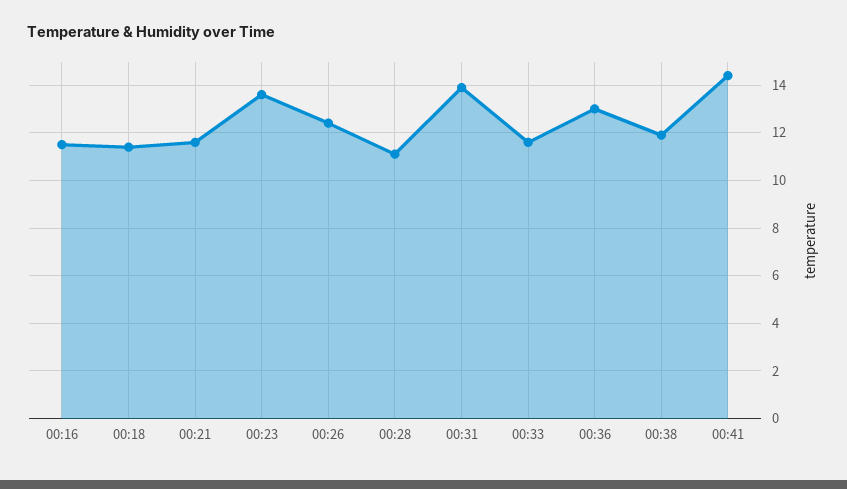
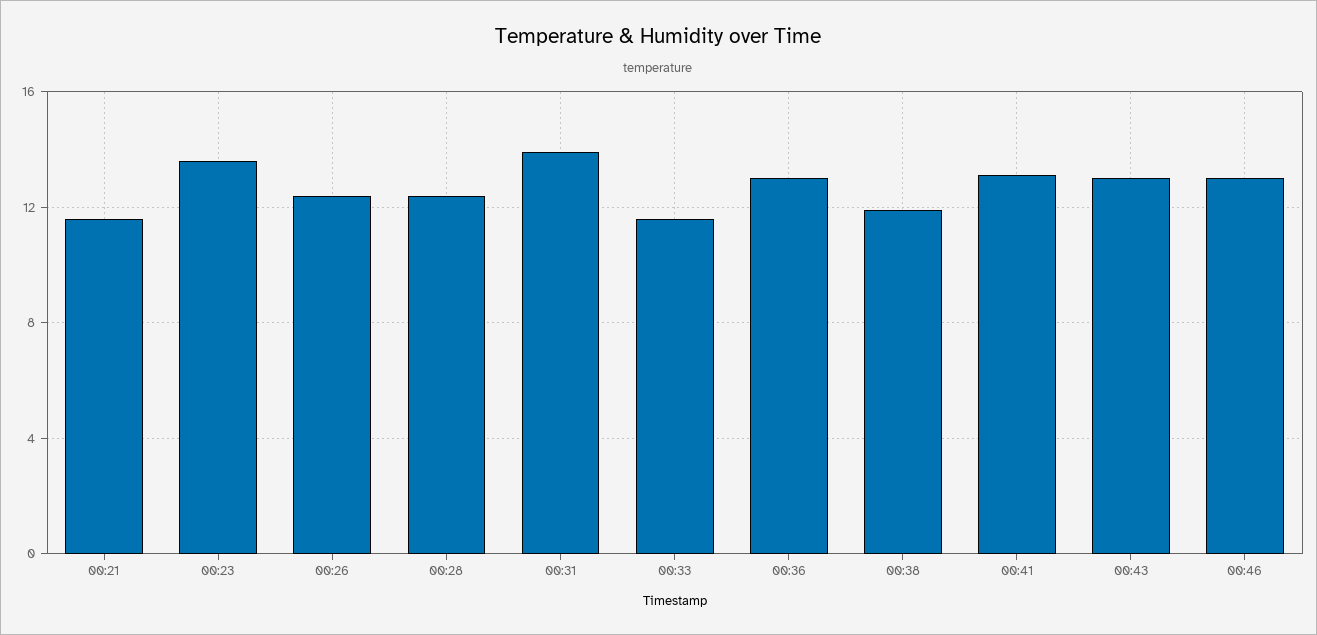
00:16: 11.5 -> none
00:18: 11.5 -> none
00:28: 11 -> 12.5
00:41: 14.5 -> 13
00:43: none -> 13
00:46: none -> 13

